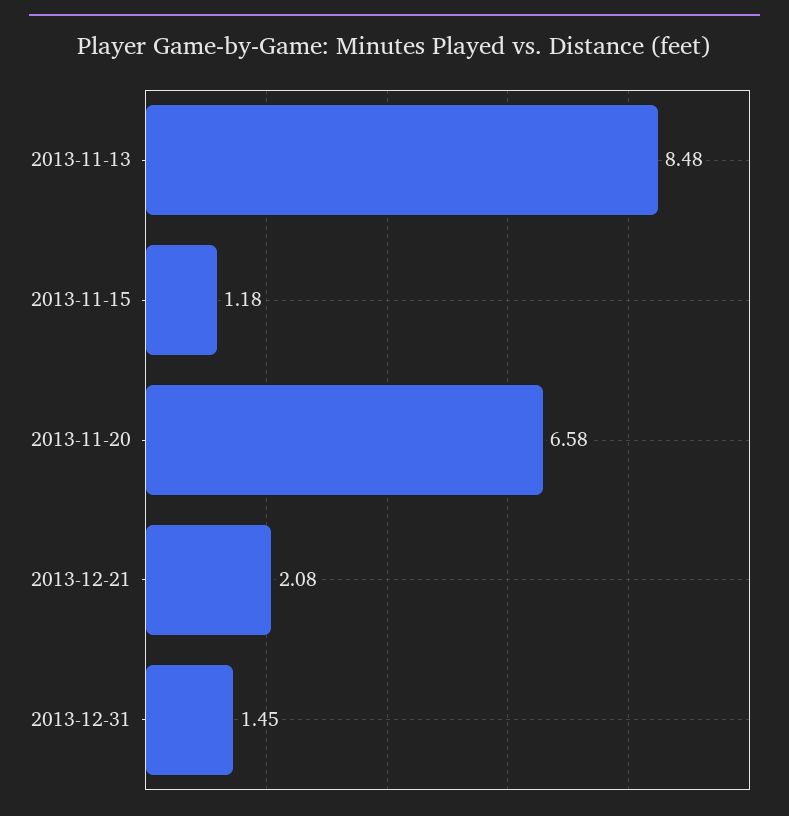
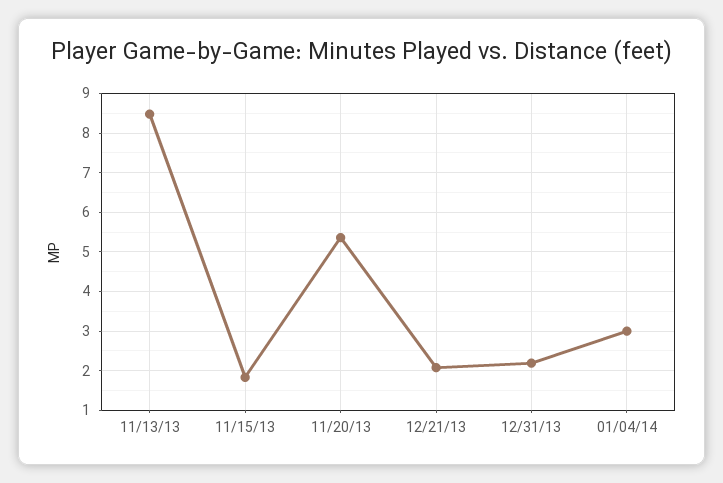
2013-11-15: 1.18 -> 1.8
2013-11-20: 6.58 -> 5.4
2013-12-31: 1.45 -> 2.2
01/04/14: none -> 3

